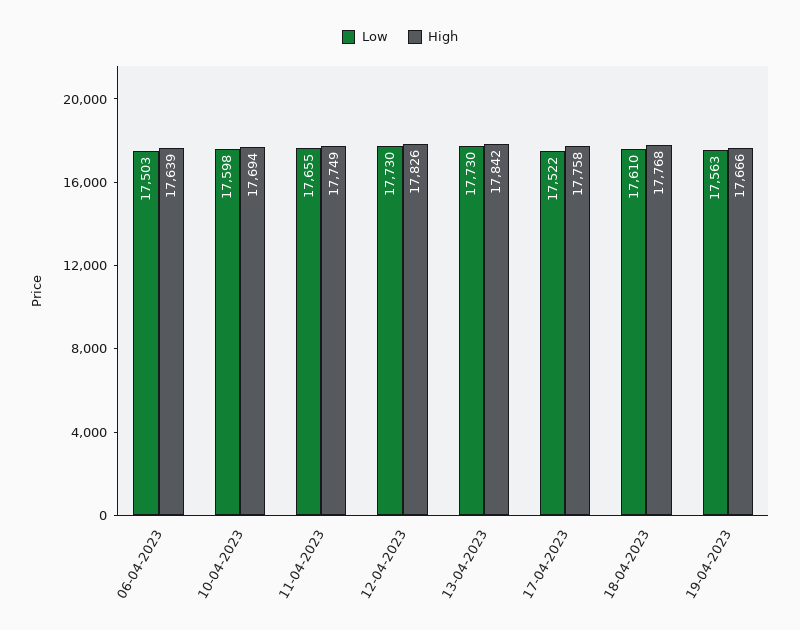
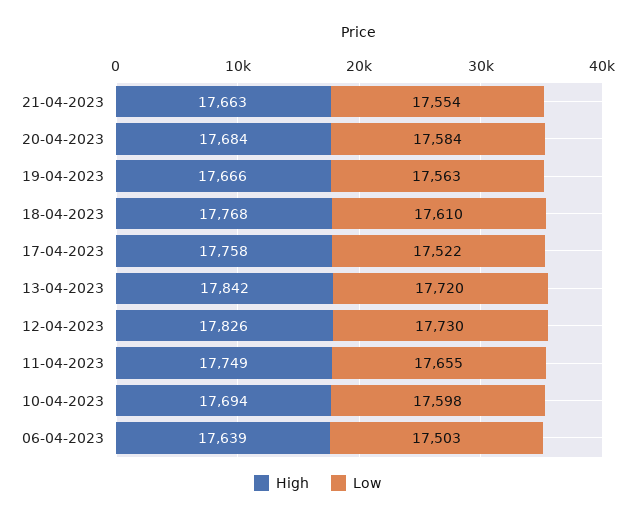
Low, 13-04-2023: 17730 -> 17720
High, 21-04-2023: none -> 17663
Low, 21-04-2023: none -> 17554
High, 20-04-2023: none -> 17684
Low, 20-04-2023: none -> 17584

